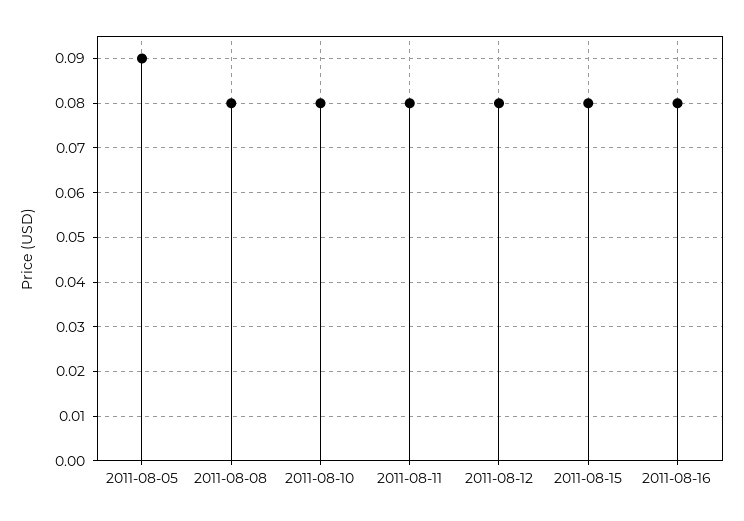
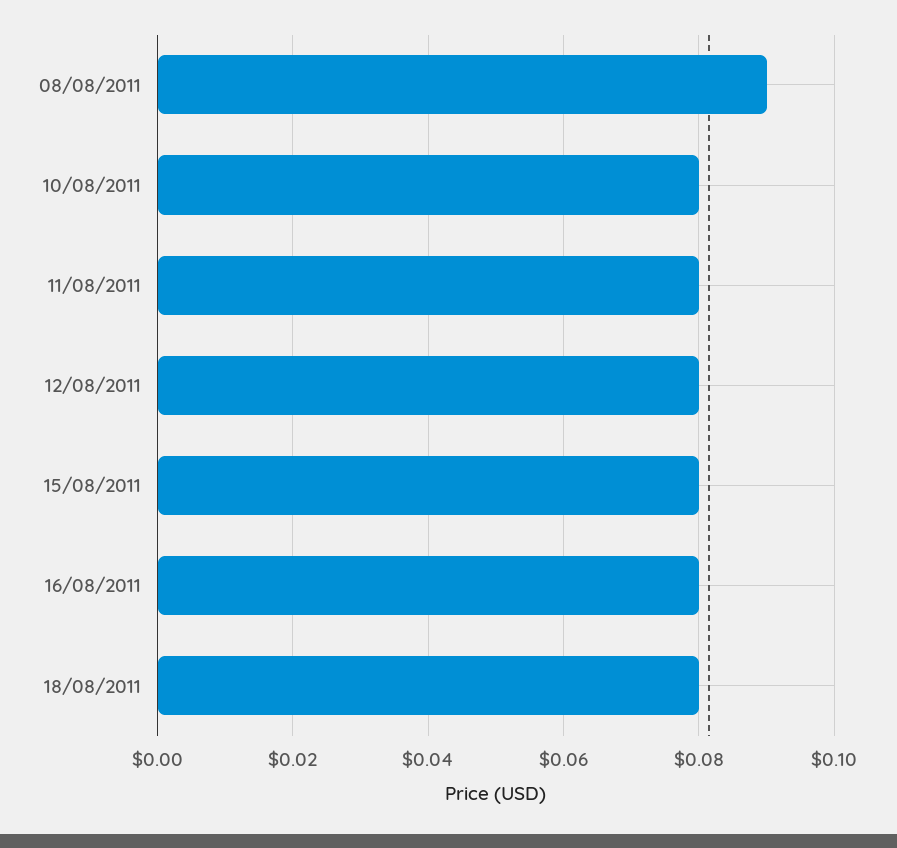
2011-08-05: 0.09 -> none
2011-08-08: 0.08 -> 0.09
18/08/2011: none -> 0.08

